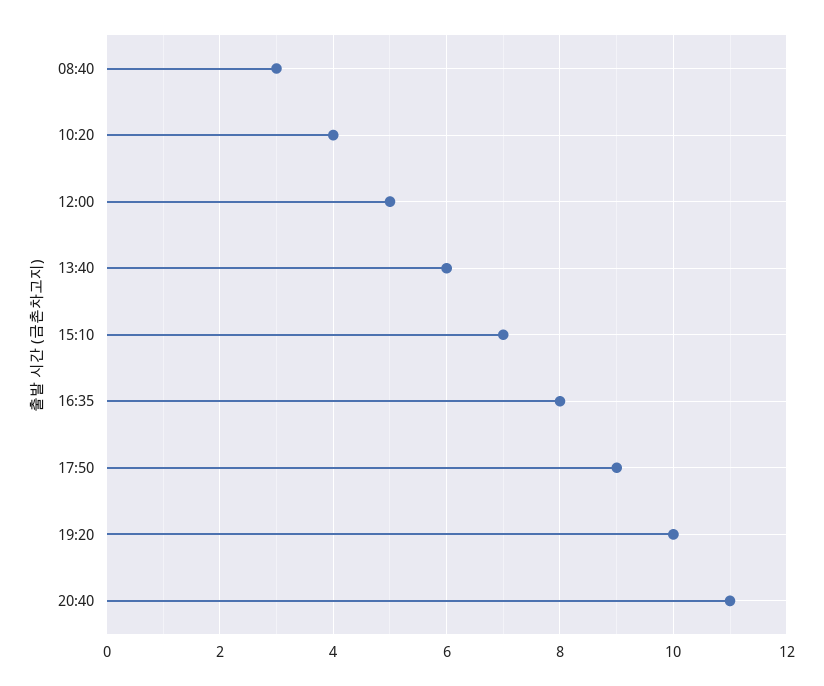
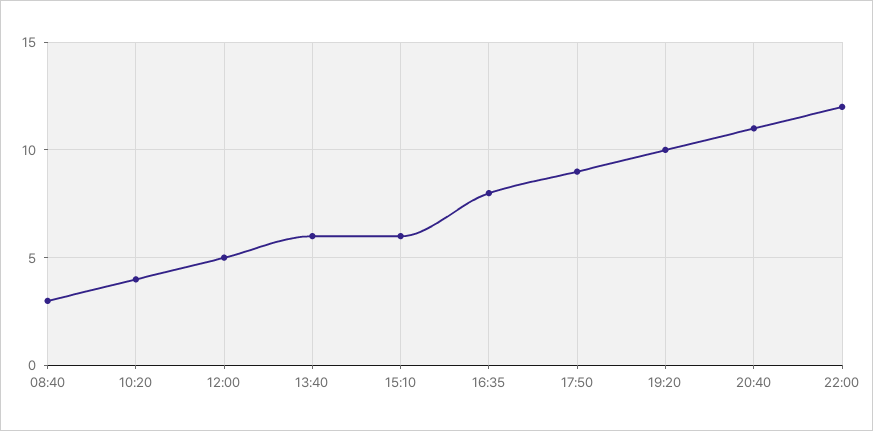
15:10: 7 -> 6
22:00: none -> 12

